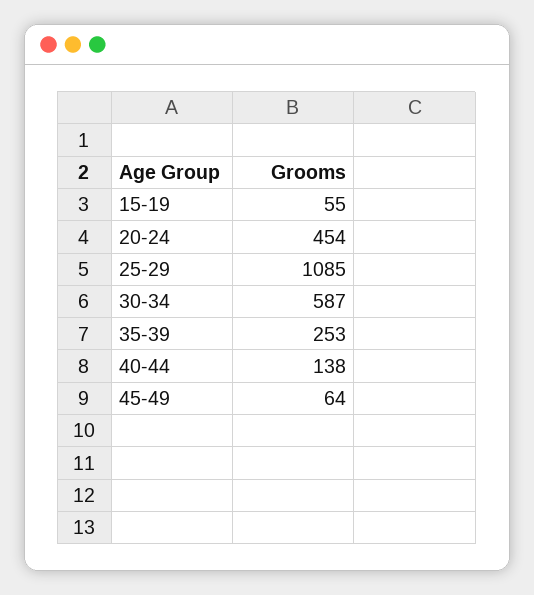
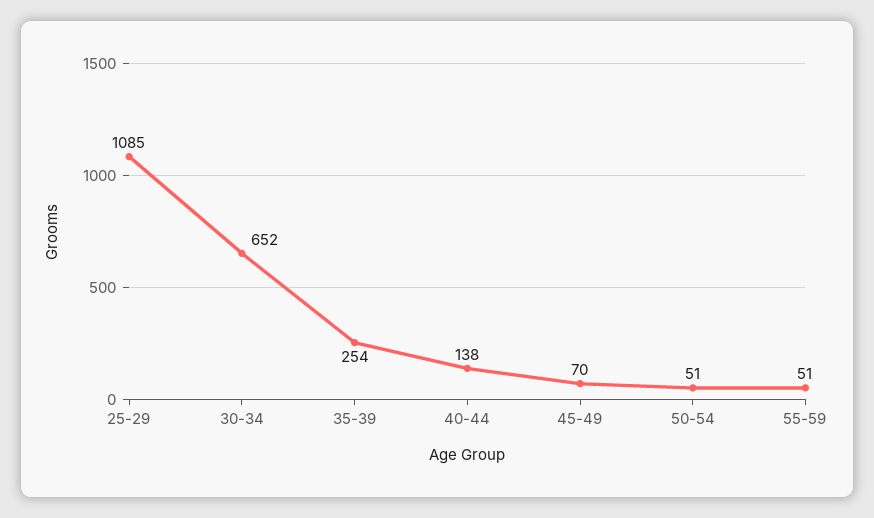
15-19: 55 -> none
20-24: 454 -> none
30-34: 587 -> 652
35-39: 253 -> 254
45-49: 64 -> 70
50-54: none -> 51
55-59: none -> 51

